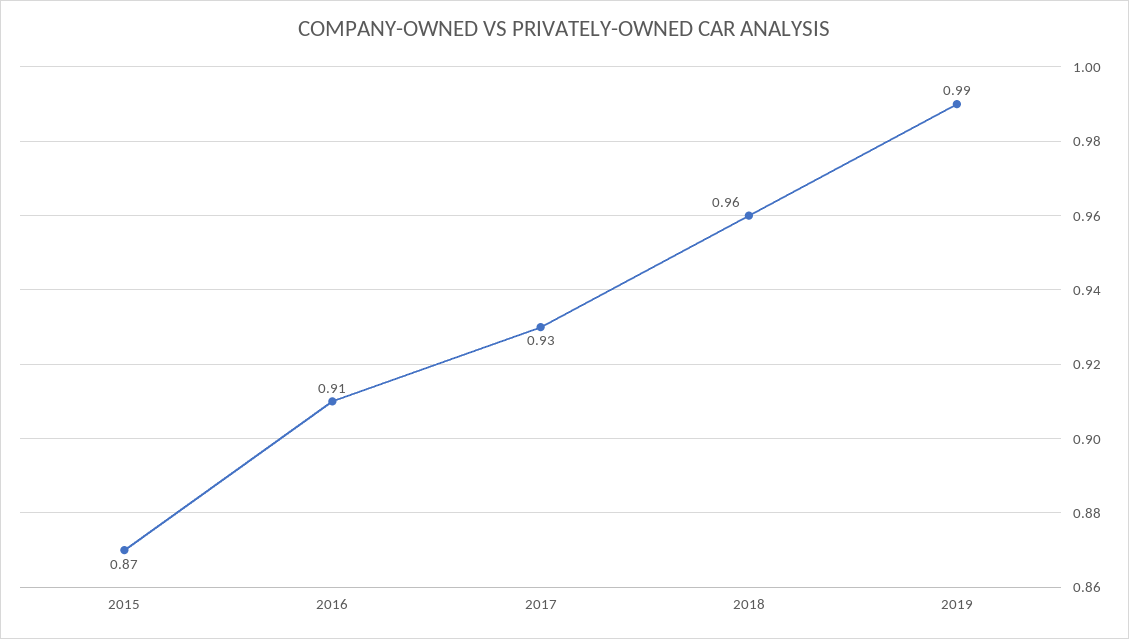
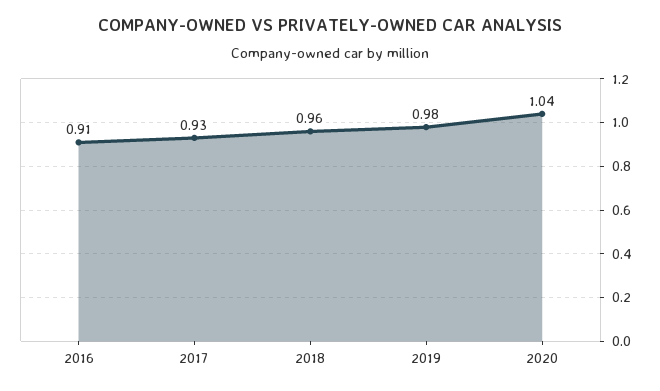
2015: 0.87 -> none
2019: 0.99 -> 0.98
2020: none -> 1.04

